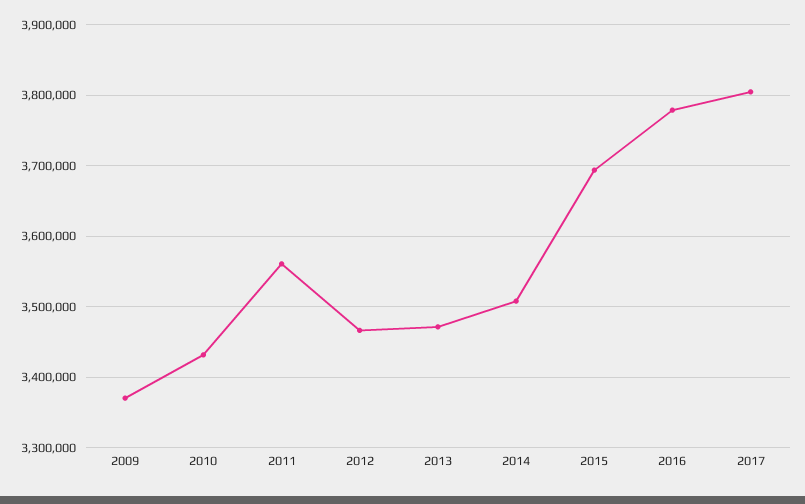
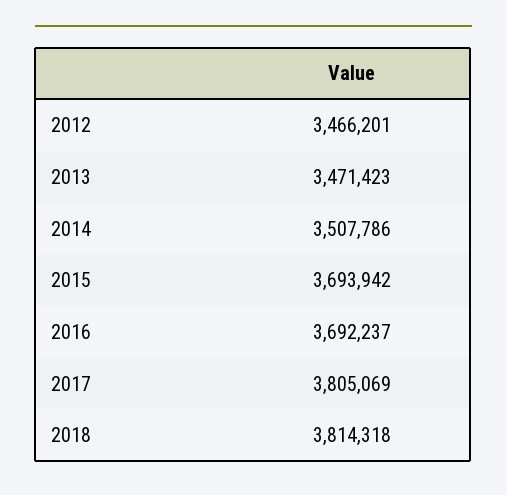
2009: 3370000 -> none
2010: 3430000 -> none
2011: 3560000 -> none
2016: 3780000 -> 3692237
2018: none -> 3814318

